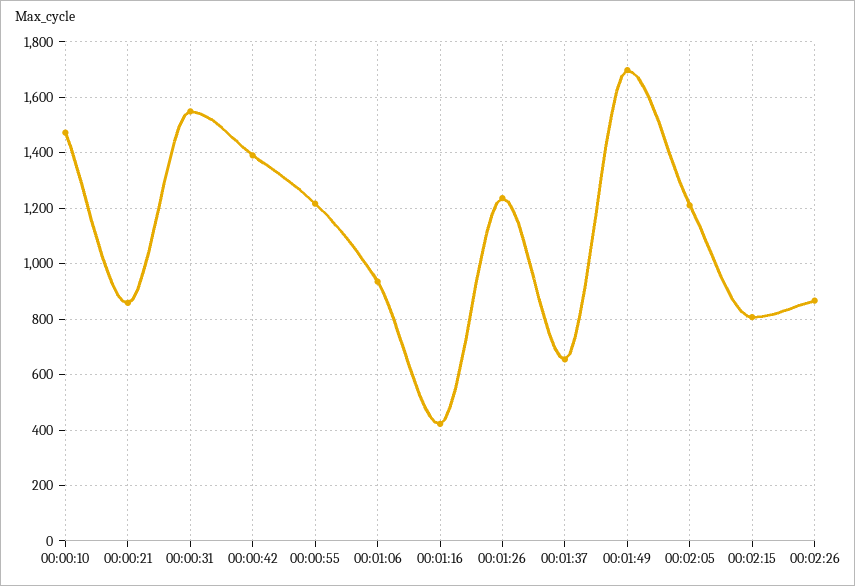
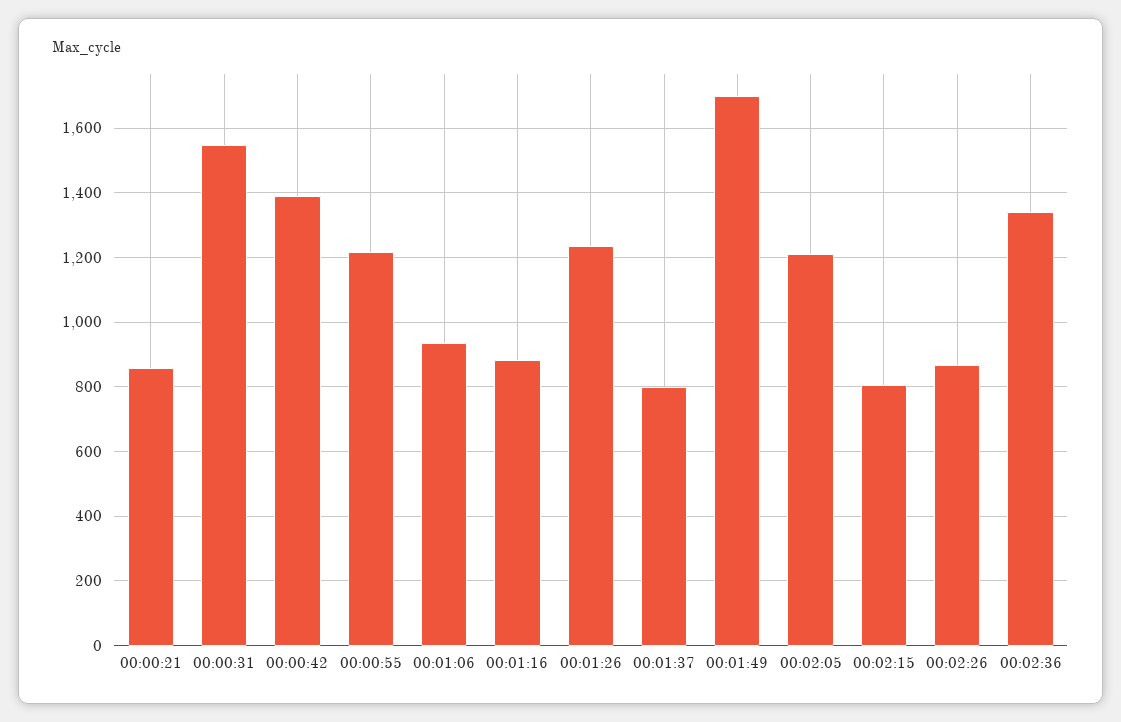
00:00:10: 1475 -> none
00:01:16: 425 -> 880
00:01:37: 650 -> 800
00:02:36: none -> 1340

